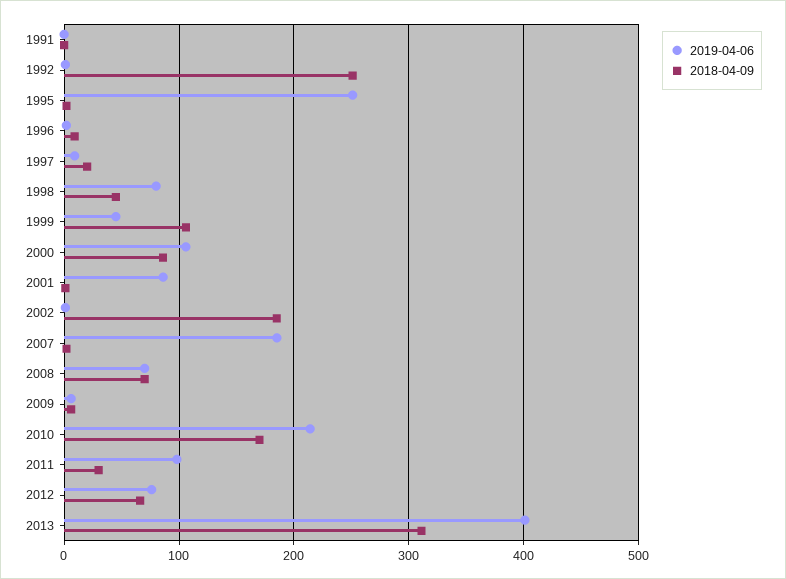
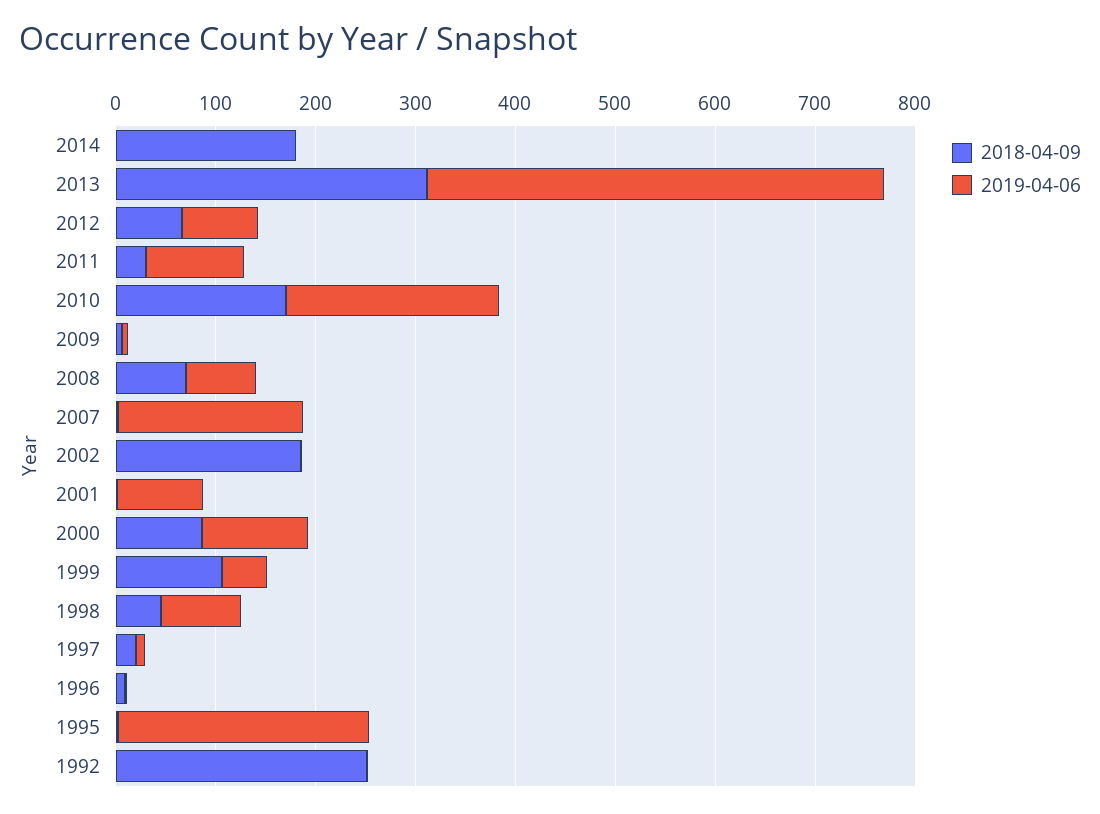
2019-04-06, 1991: 0 -> none
2018-04-09, 1991: 0 -> none
2019-04-06, 2013: 400 -> 460
2018-04-09, 2014: none -> 180
2019-04-06, 2014: none -> 0

